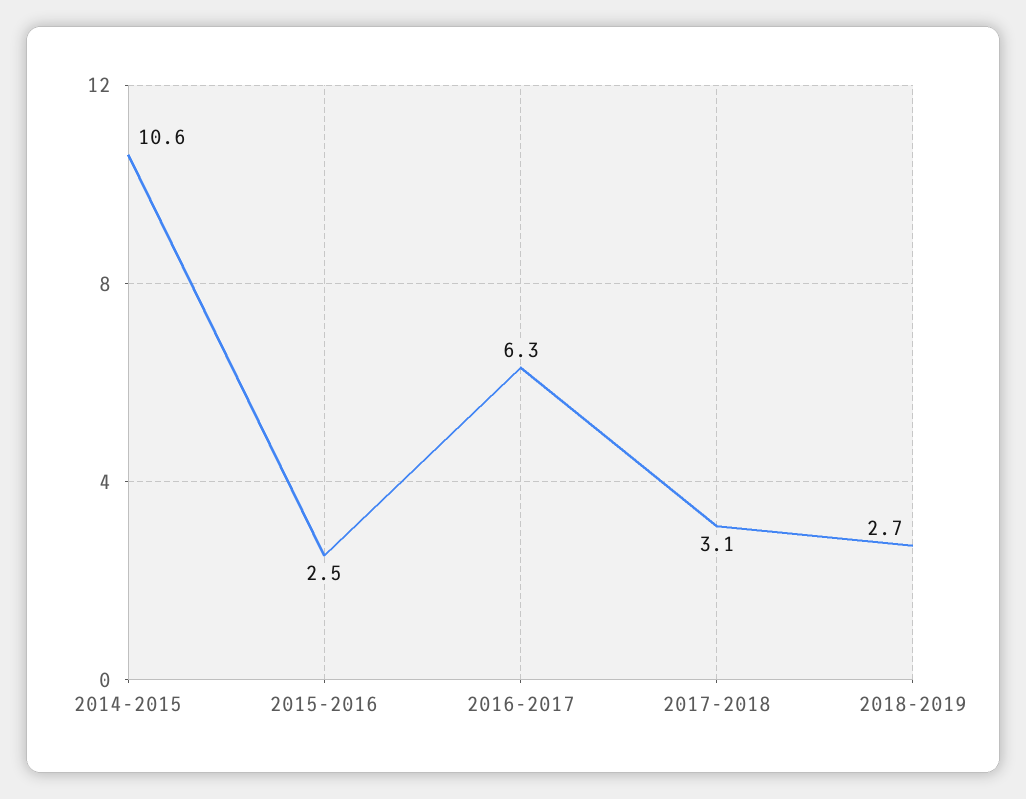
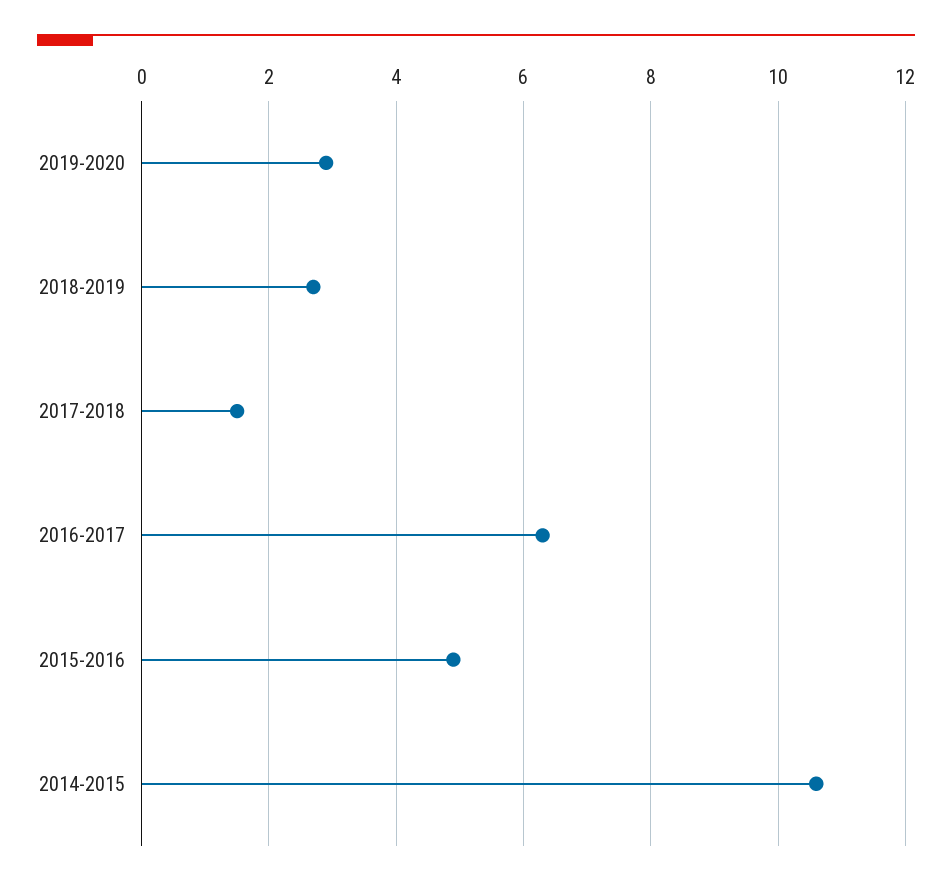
2015-2016: 2.5 -> 5
2017-2018: 3.1 -> 1.5
2019-2020: none -> 3

